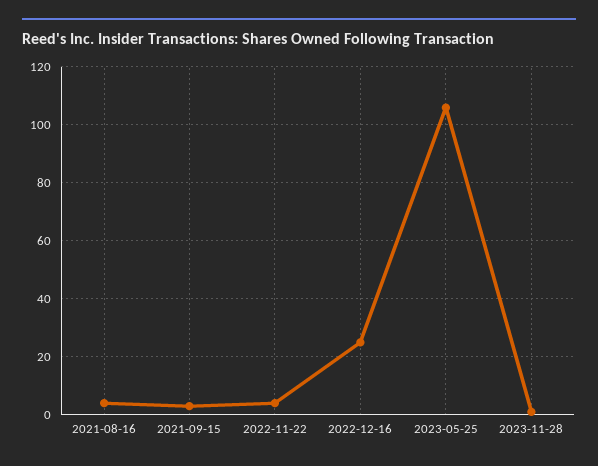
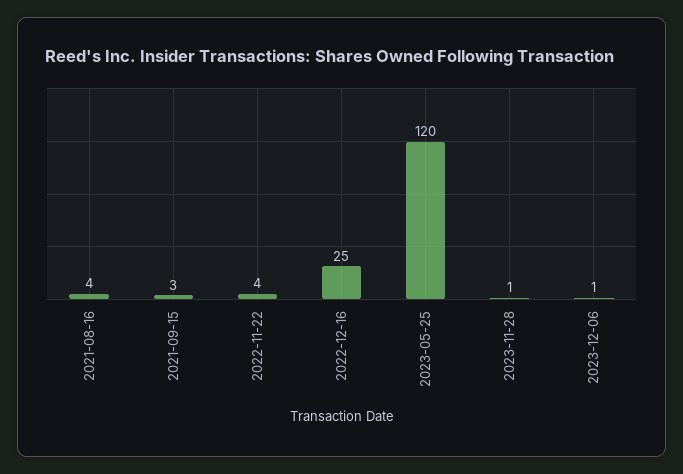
2023-05-25: 105 -> 120
2023-12-06: none -> 1

